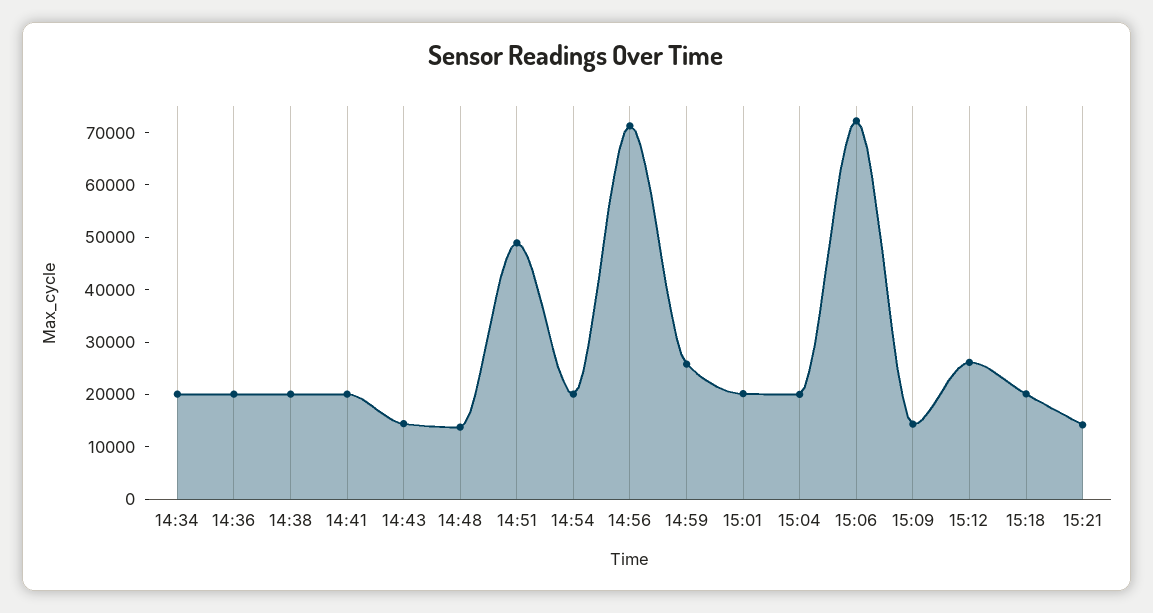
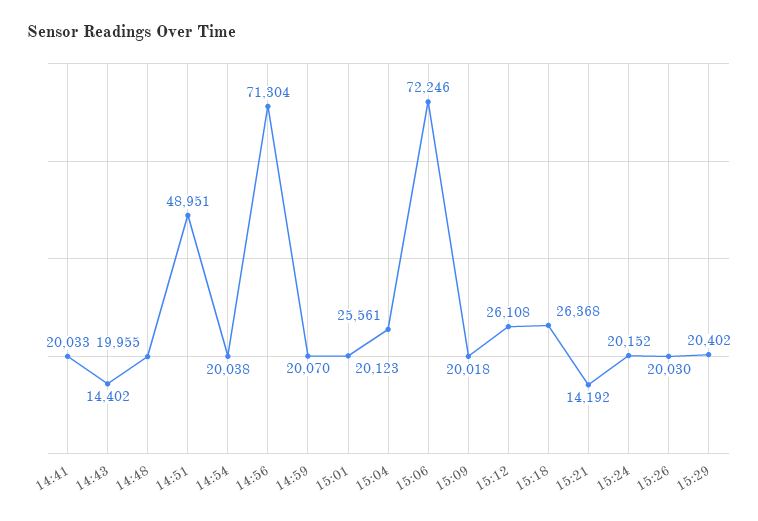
14:34: 20000 -> none
14:36: 20000 -> none
14:38: 20000 -> none
14:48: 14000 -> 19955
14:59: 26000 -> 20070
15:04: 20000 -> 25561
15:09: 14000 -> 20018
15:18: 20000 -> 26368
15:24: none -> 20152
15:26: none -> 20030
15:29: none -> 20402

